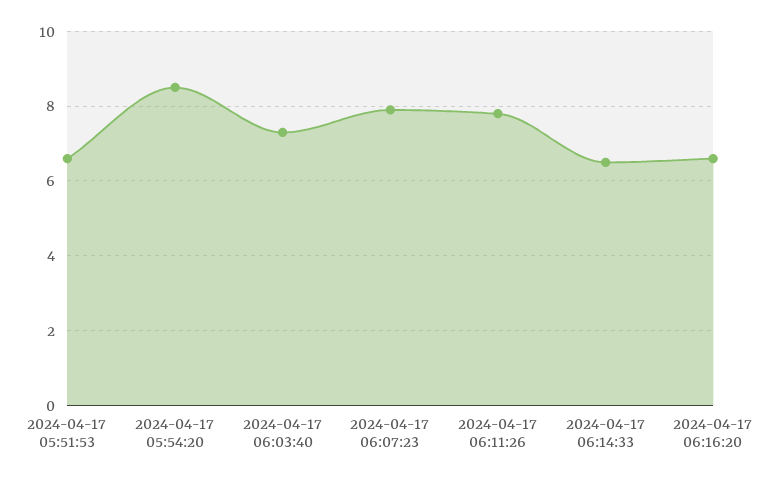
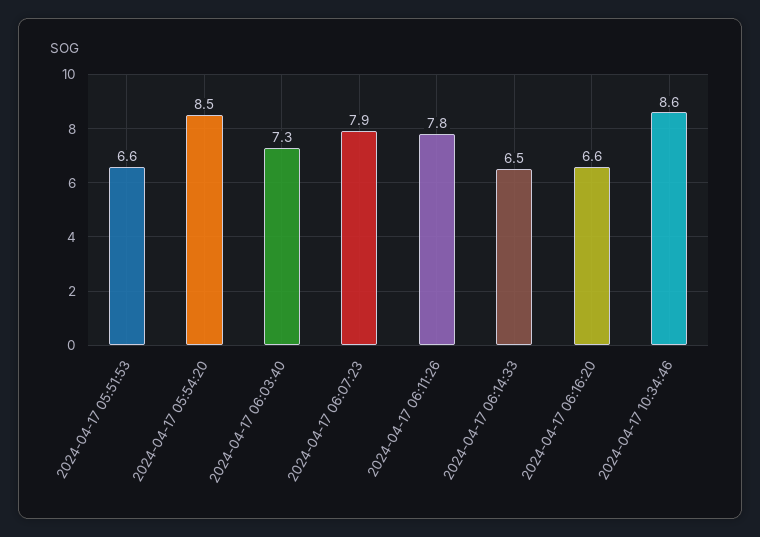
2024-04-17 10:34:46: none -> 8.6

